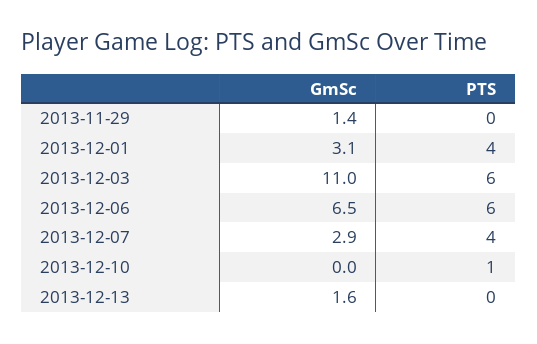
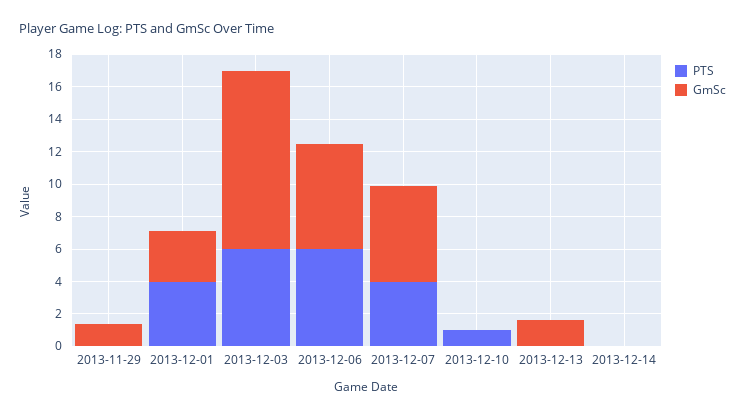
GmSc, 2013-12-07: 2.9 -> 6
PTS, 2013-12-14: none -> 0
GmSc, 2013-12-14: none -> 0

